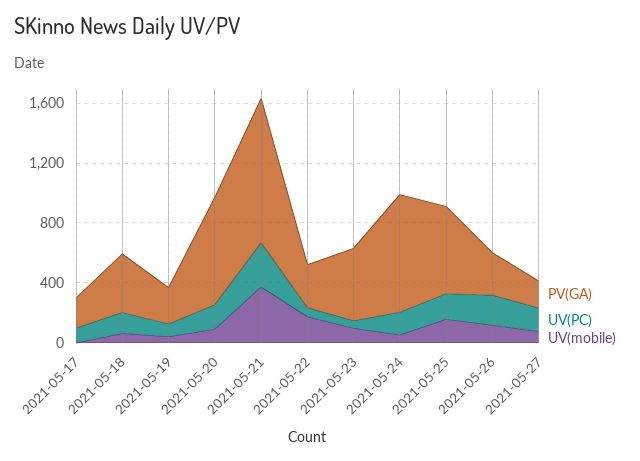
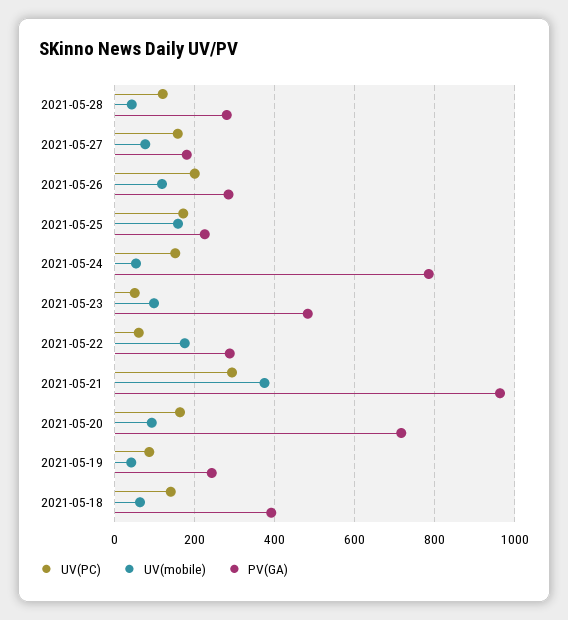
PV(GA), 2021-05-17: 200 -> none
UV(PC), 2021-05-17: 100 -> none
UV(mobile), 2021-05-17: 0 -> none
PV(GA), 2021-05-25: 600 -> 220
UV(PC), 2021-05-28: none -> 120
UV(mobile), 2021-05-28: none -> 40
PV(GA), 2021-05-28: none -> 280

